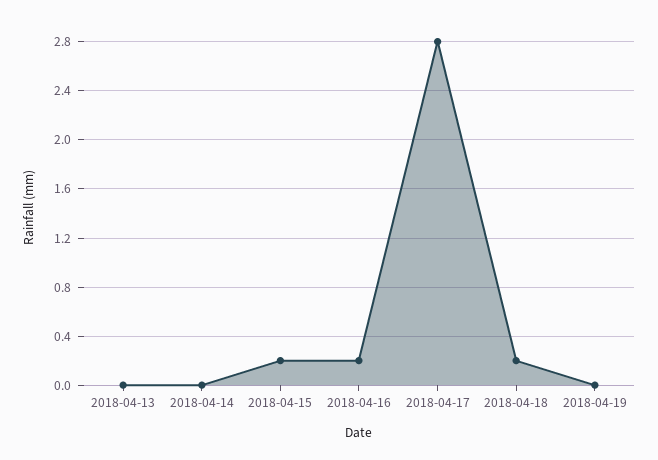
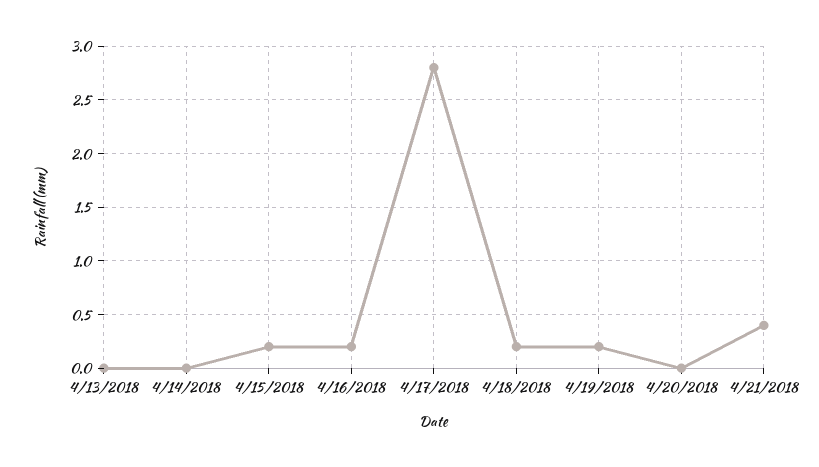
2018-04-19: 0 -> 0.2
4/20/2018: none -> 0
4/21/2018: none -> 0.4

